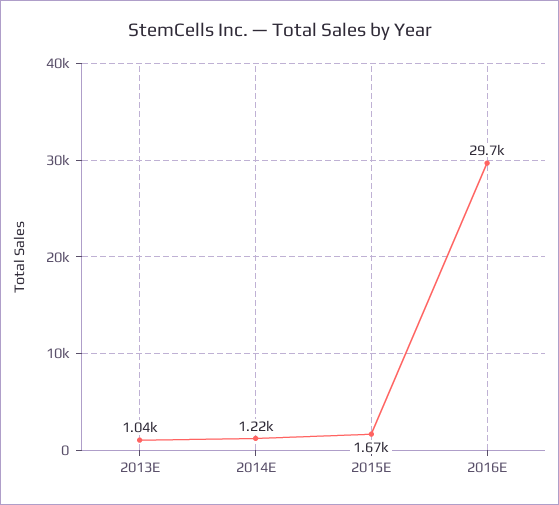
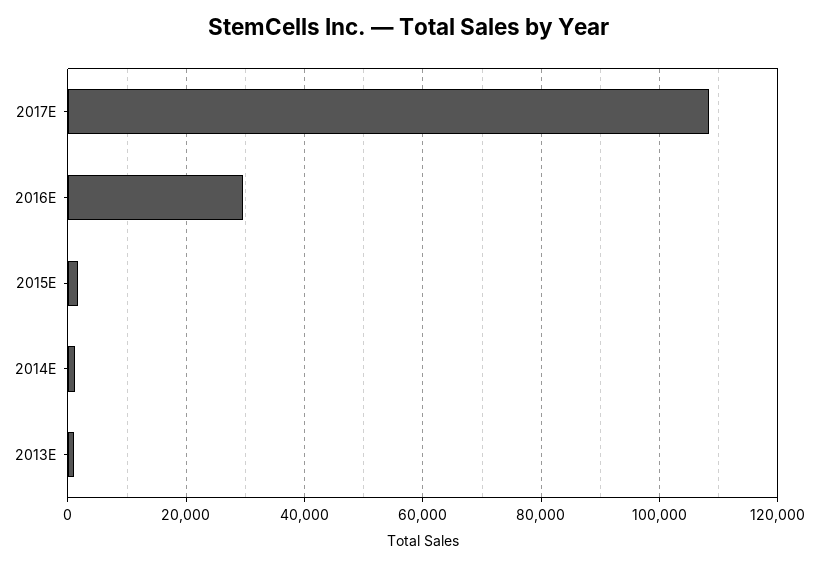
2017E: none -> 108000

